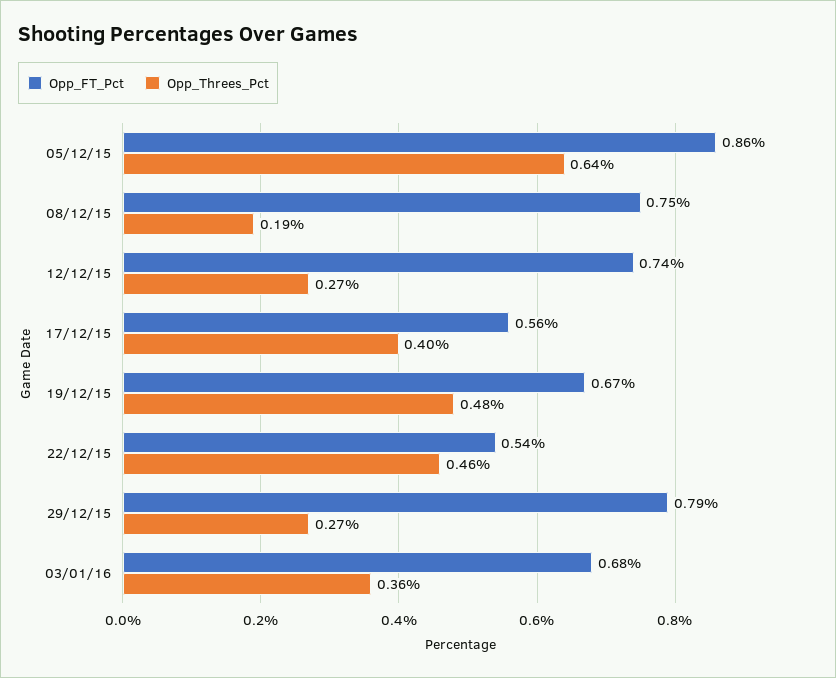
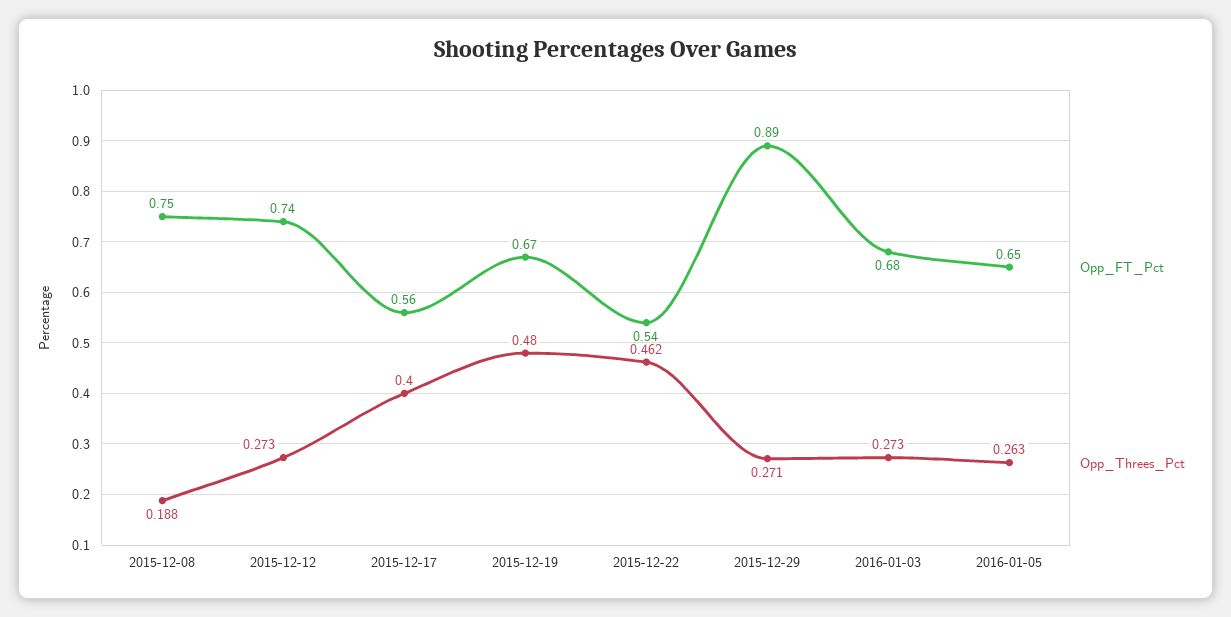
Opp_FT_Pct, 05/12/15: 0.86 -> none
Opp_Threes_Pct, 05/12/15: 0.64 -> none
Opp_FT_Pct, 29/12/15: 0.79 -> 0.89
Opp_Threes_Pct, 03/01/16: 0.36 -> 0.273
Opp_FT_Pct, 2016-01-05: none -> 0.65
Opp_Threes_Pct, 2016-01-05: none -> 0.263

